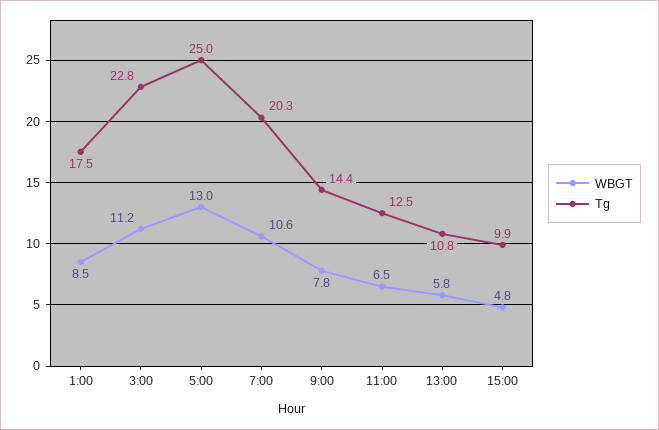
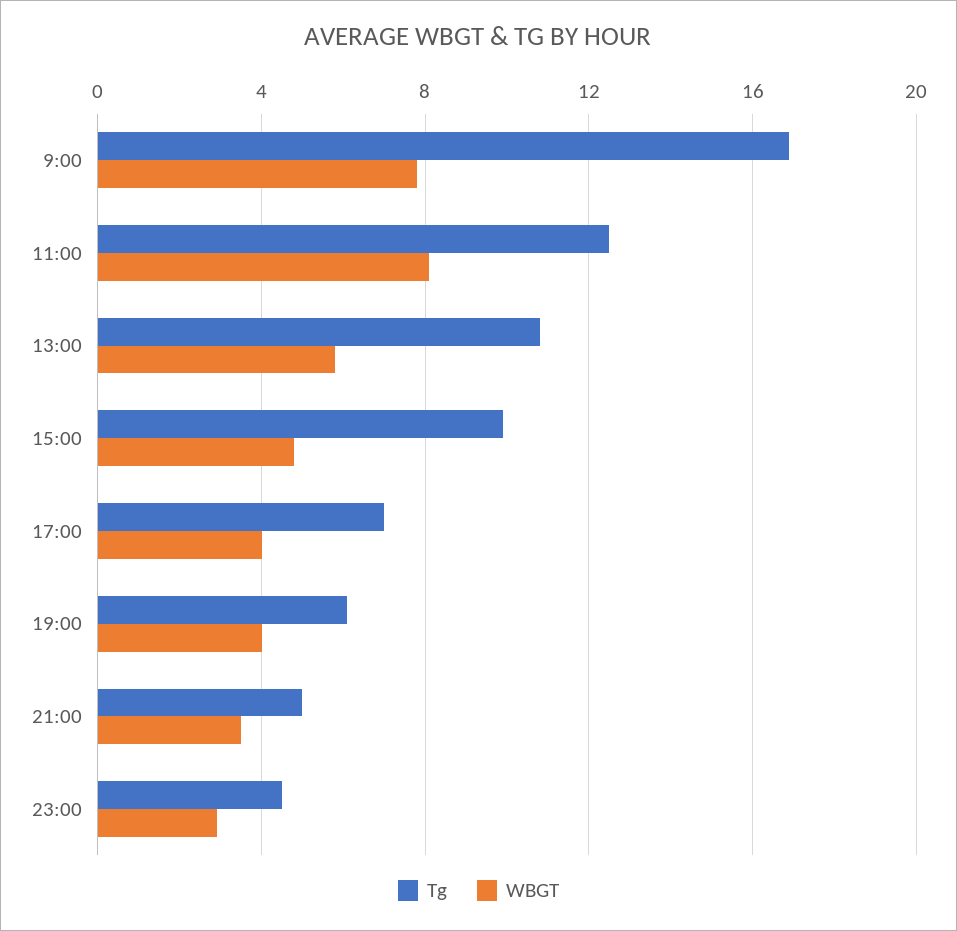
WBGT, 1:00: 8.5 -> none
Tg, 1:00: 17.5 -> none
WBGT, 3:00: 11.2 -> none
Tg, 3:00: 22.8 -> none
WBGT, 5:00: 13 -> none
Tg, 5:00: 25 -> none
WBGT, 7:00: 10.6 -> none
Tg, 7:00: 20.3 -> none
Tg, 9:00: 14.4 -> 17
WBGT, 11:00: 6.5 -> 8
Tg, 17:00: none -> 7
WBGT, 17:00: none -> 4
Tg, 19:00: none -> 6
WBGT, 19:00: none -> 4
Tg, 21:00: none -> 5
WBGT, 21:00: none -> 3.5
Tg, 23:00: none -> 4.5
WBGT, 23:00: none -> 3

